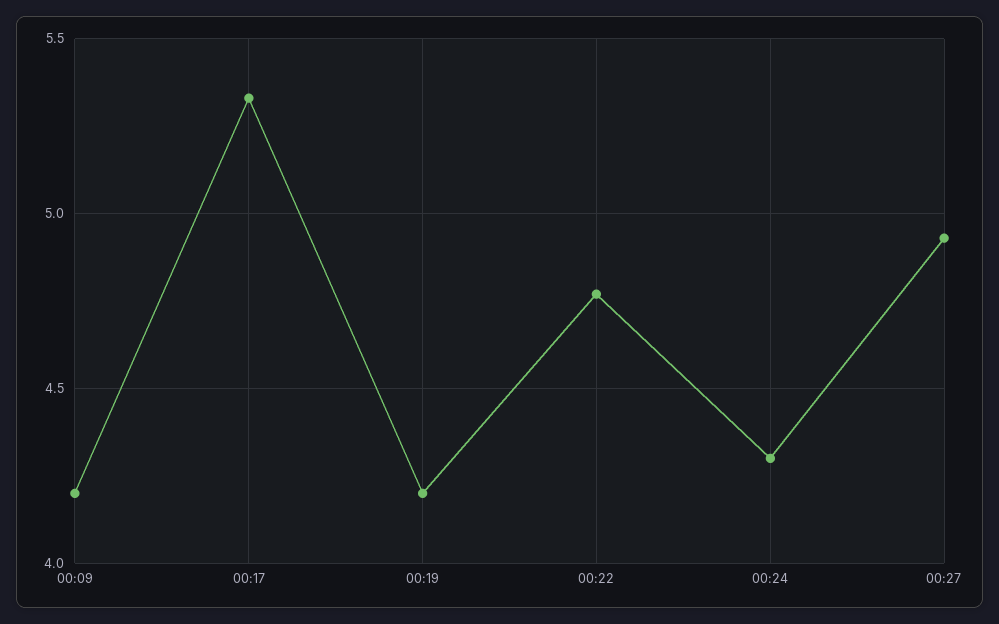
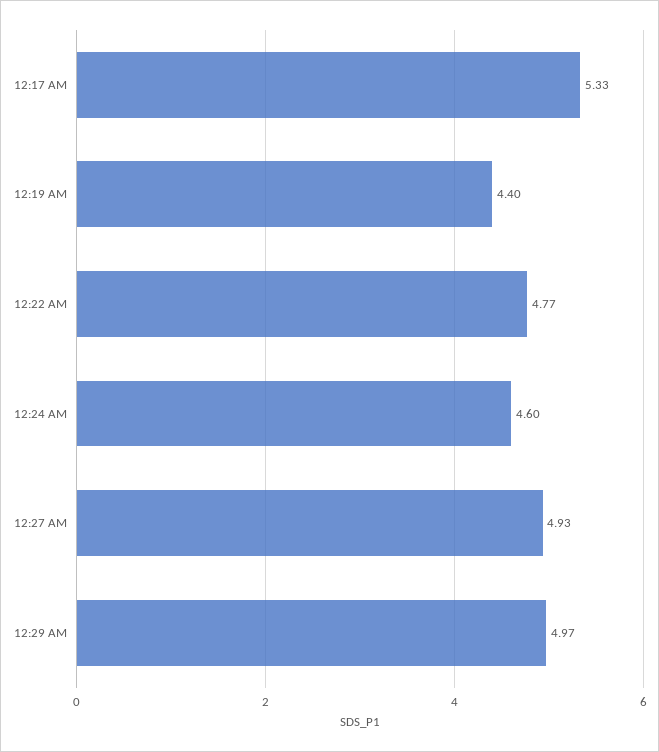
00:09: 4.2 -> none
00:19: 4.2 -> 4.4
00:24: 4.3 -> 4.6
12:29 AM: none -> 4.97

